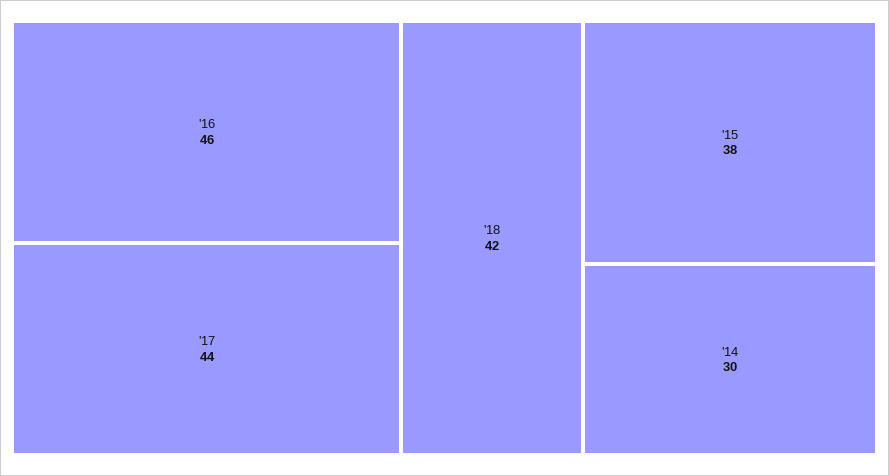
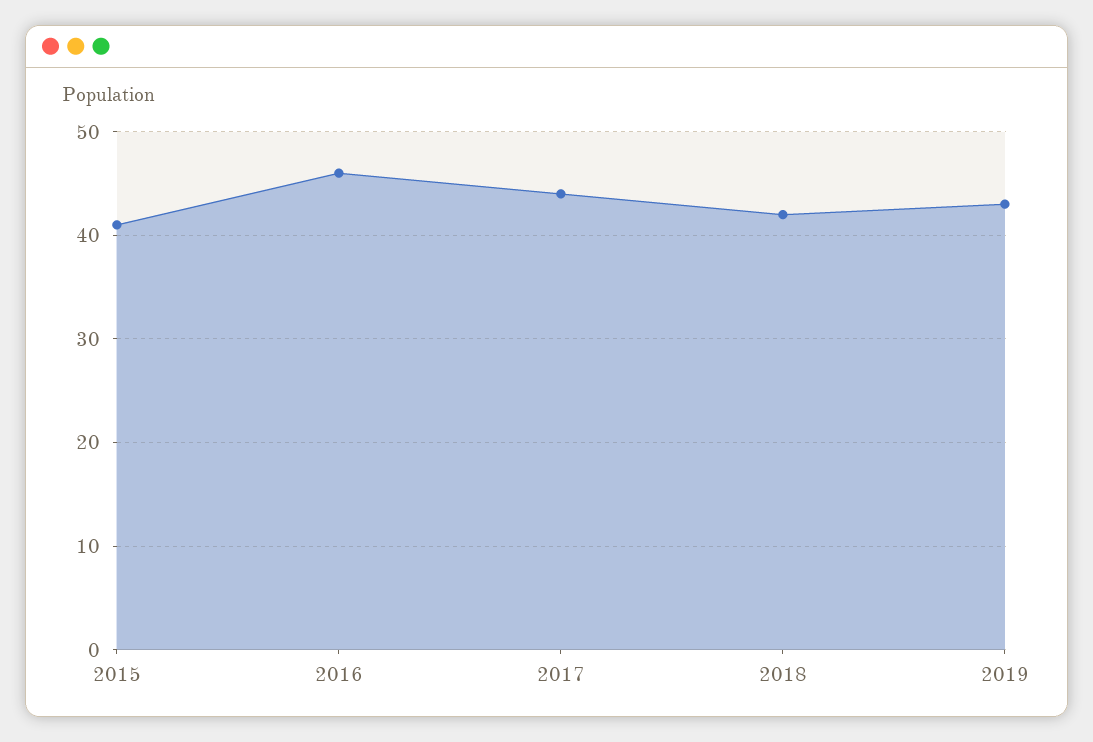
'15: 38 -> 41
'14: 30 -> none
2019: none -> 43

